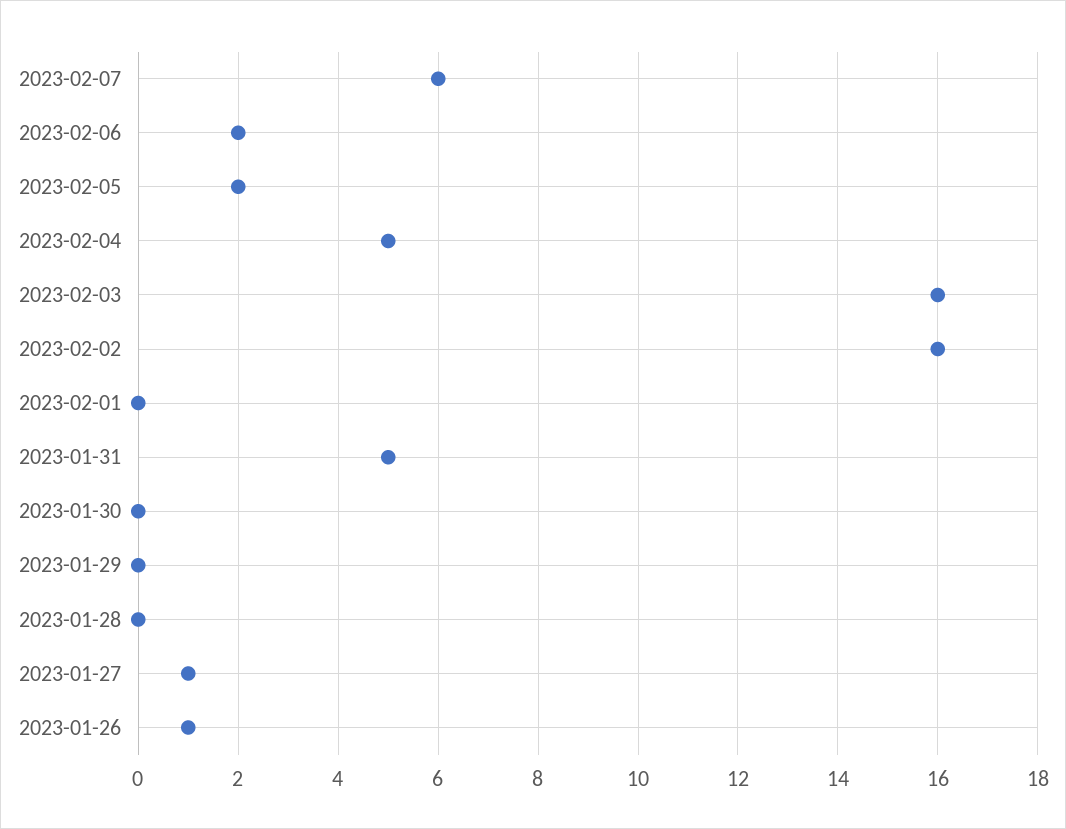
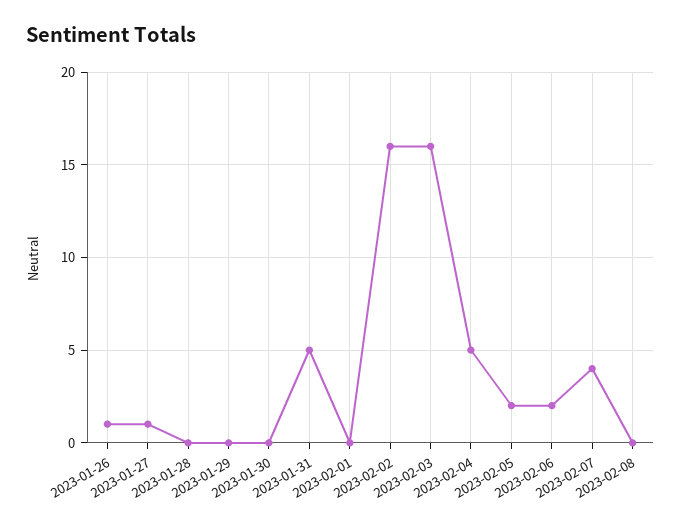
2023-02-07: 6 -> 4
2023-02-08: none -> 0

